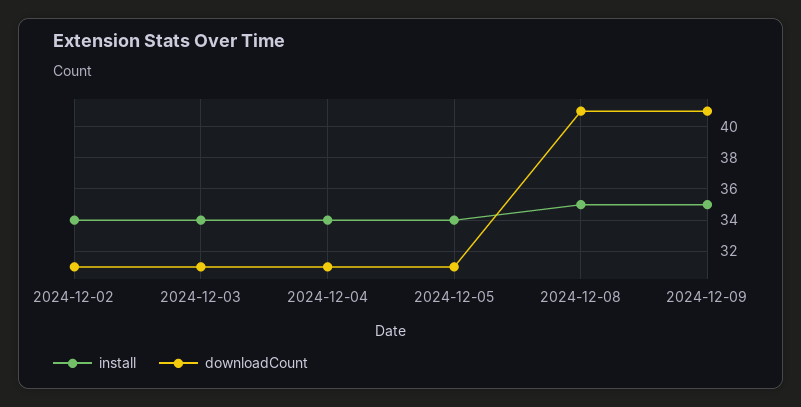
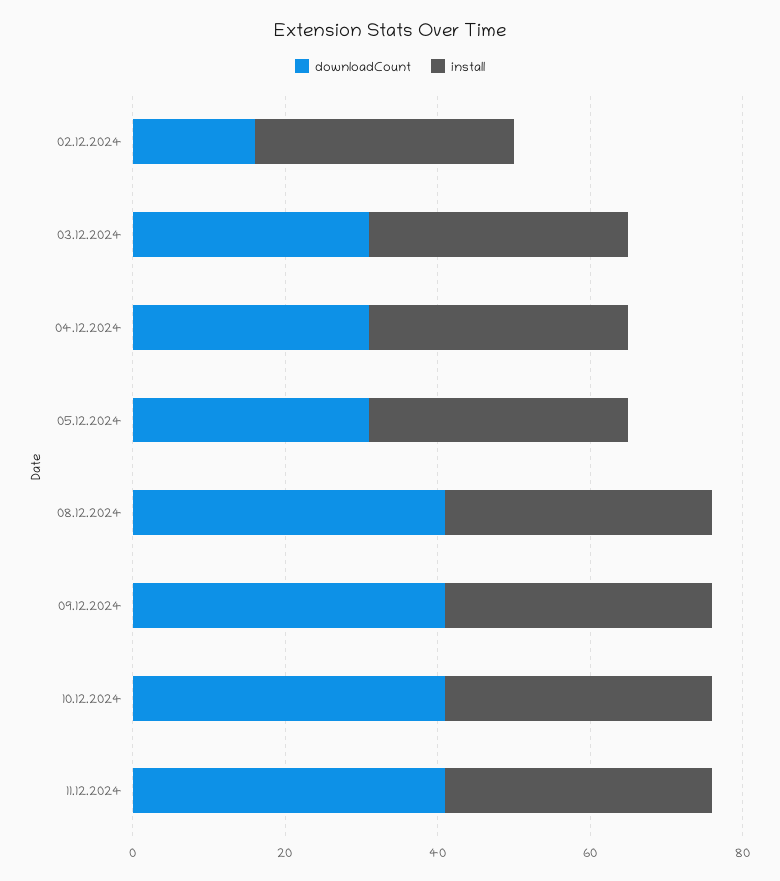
downloadCount, 2024-12-02: 31 -> 15
downloadCount, 10.12.2024: none -> 40
install, 10.12.2024: none -> 35
downloadCount, 11.12.2024: none -> 40
install, 11.12.2024: none -> 35

